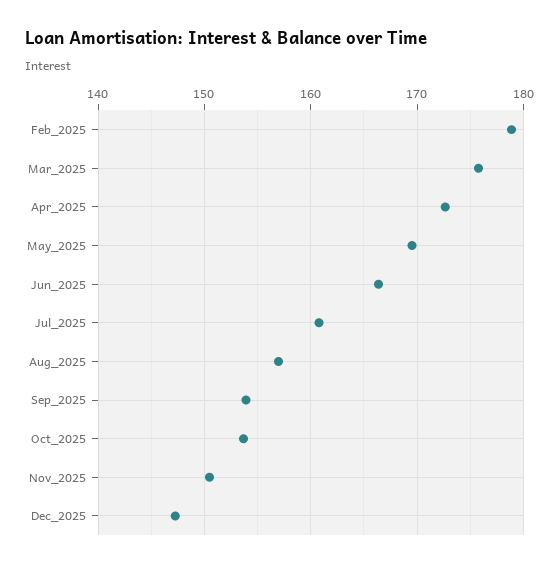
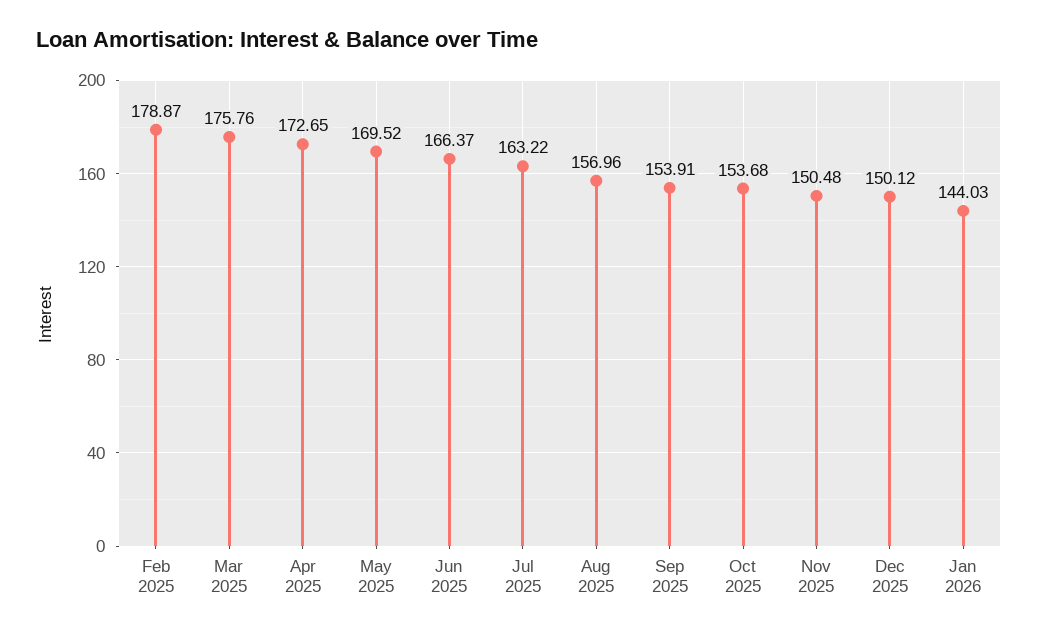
Jul_2025: 161 -> 163.22
Dec_2025: 147 -> 150.12
Jan 2026: none -> 144.03

